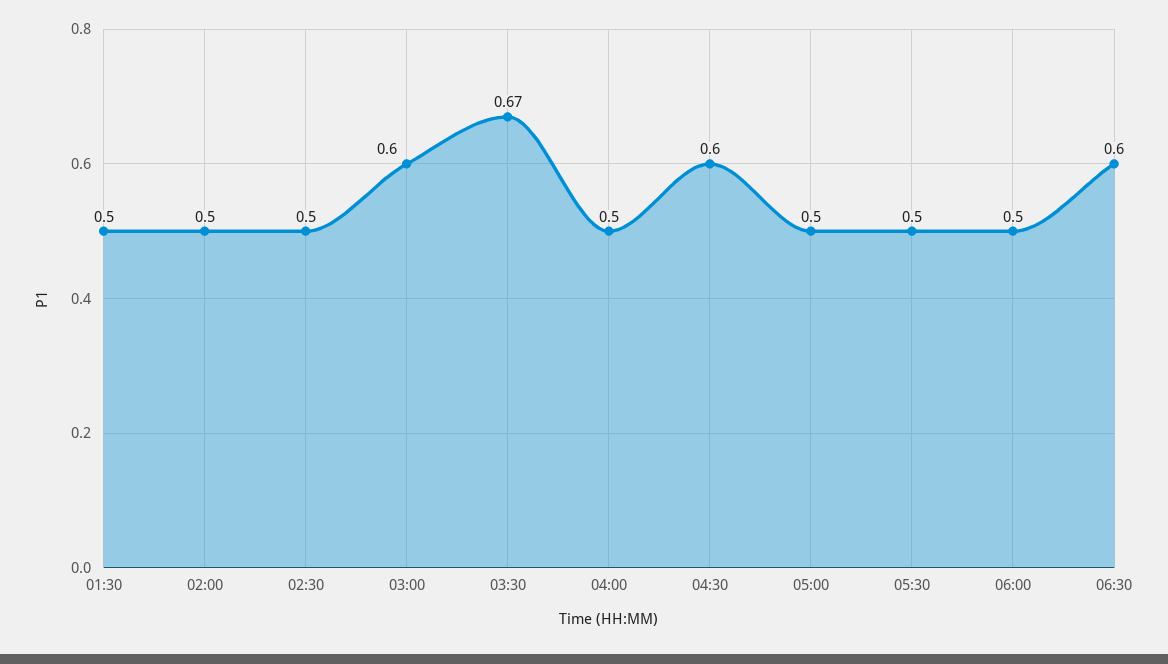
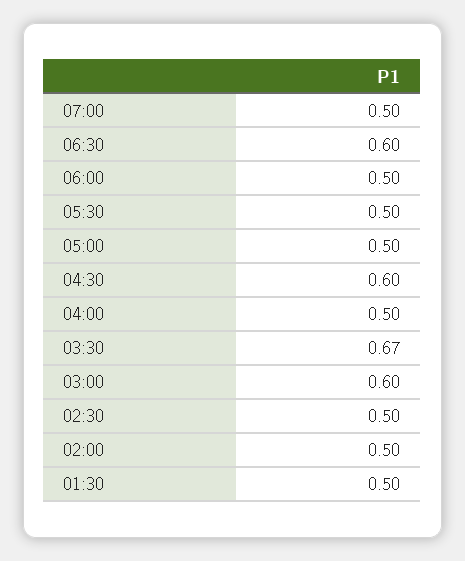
07:00: none -> 0.5

